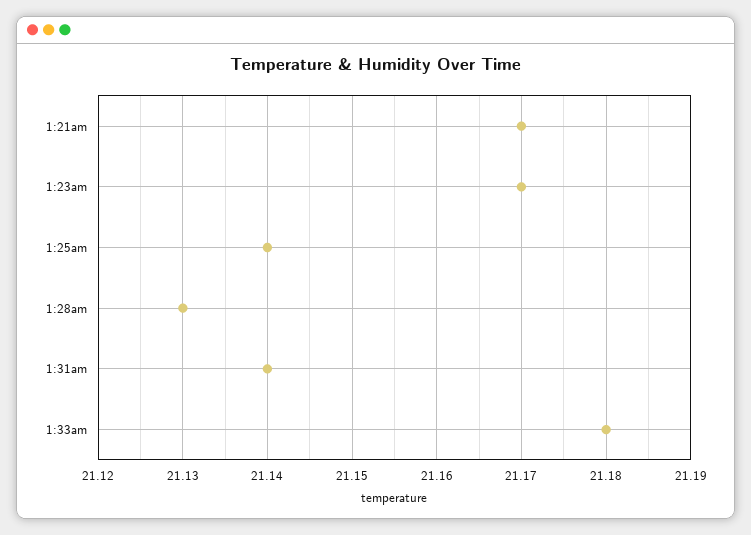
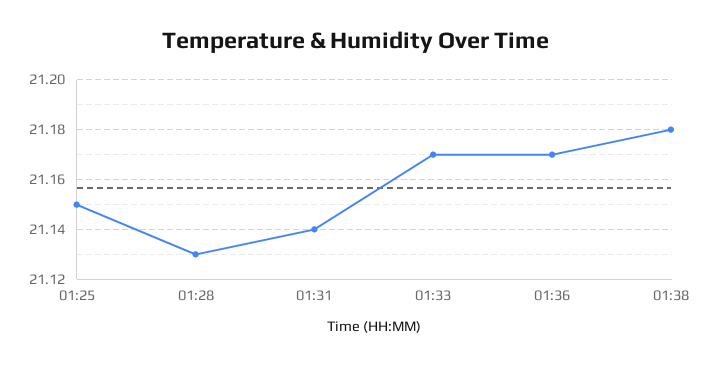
1:21am: 21.17 -> none
1:23am: 21.17 -> none
1:25am: 21.14 -> 21.15
1:33am: 21.18 -> 21.17
01:36: none -> 21.17
01:38: none -> 21.18

